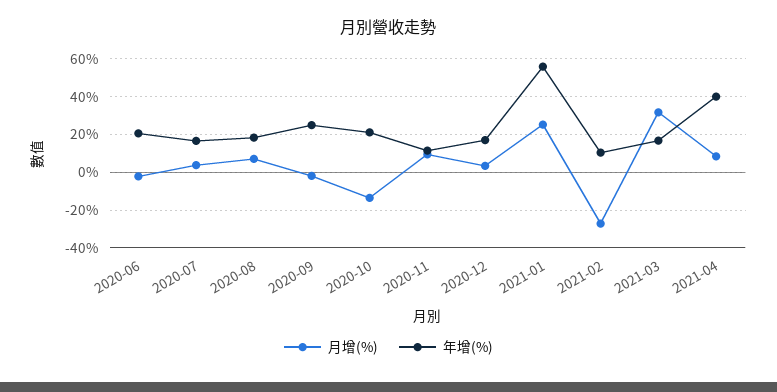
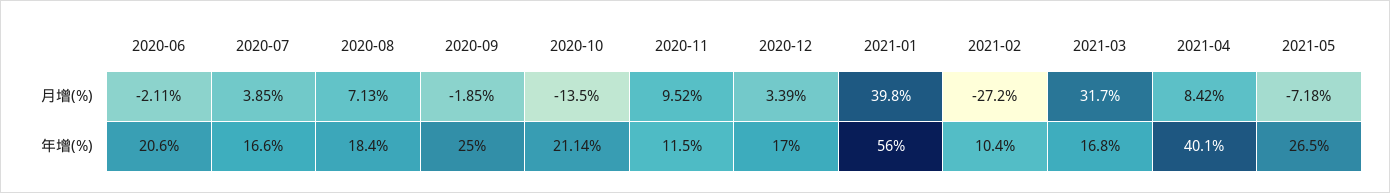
月增(%), 2021-01: 25 -> 39.8
月增(%), 2021-05: none -> -7.18
年增(%), 2021-05: none -> 26.5

